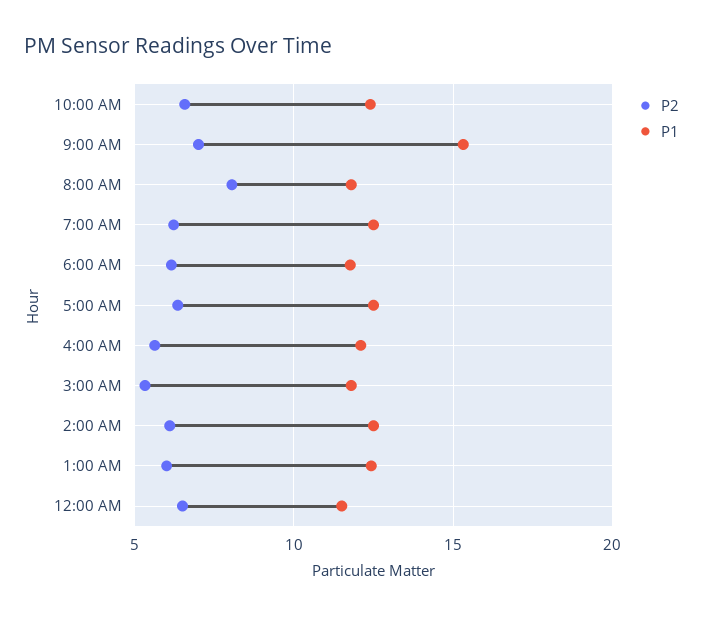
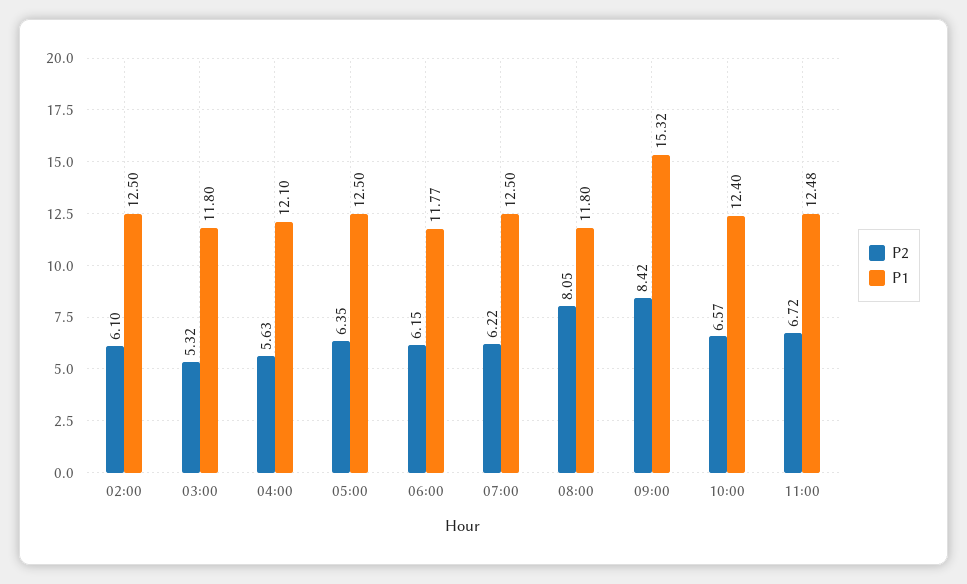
P2, 9:00 AM: 7 -> 8.42
P2, 1:00 AM: 6 -> none
P1, 1:00 AM: 12.5 -> none
P2, 12:00 AM: 6.5 -> none
P1, 12:00 AM: 11.5 -> none
P2, 11:00: none -> 6.72
P1, 11:00: none -> 12.48

